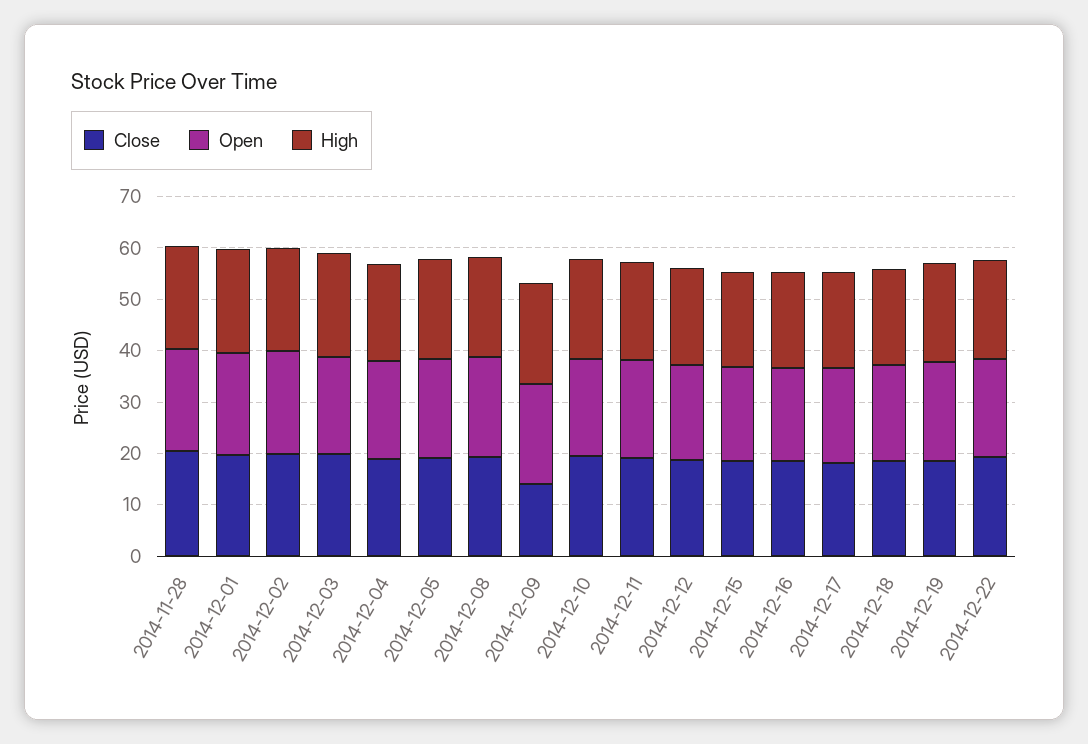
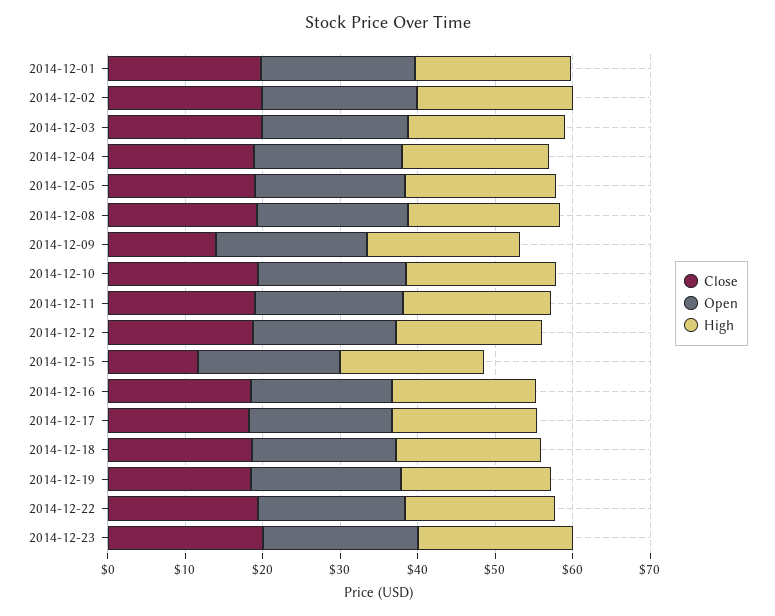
Close, 2014-11-28: 20 -> none
Open, 2014-11-28: 20 -> none
High, 2014-11-28: 20 -> none
Close, 2014-12-15: 18 -> 12
Close, 2014-12-23: none -> 20
Open, 2014-12-23: none -> 20
High, 2014-12-23: none -> 20

